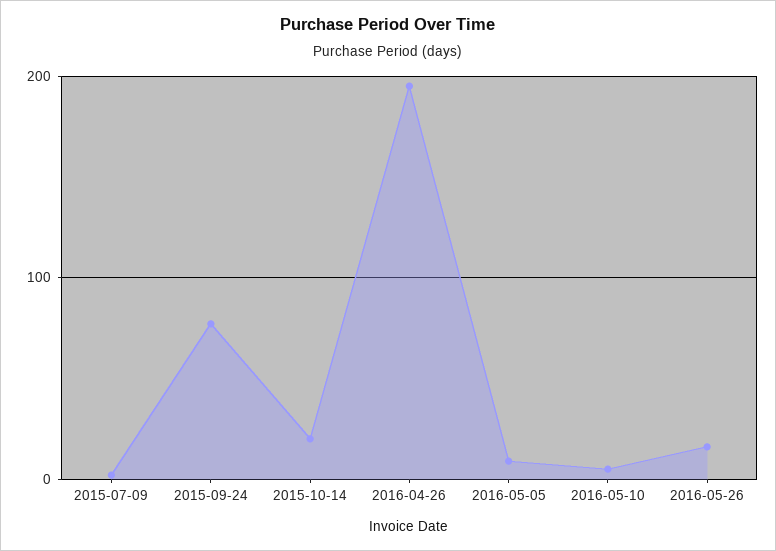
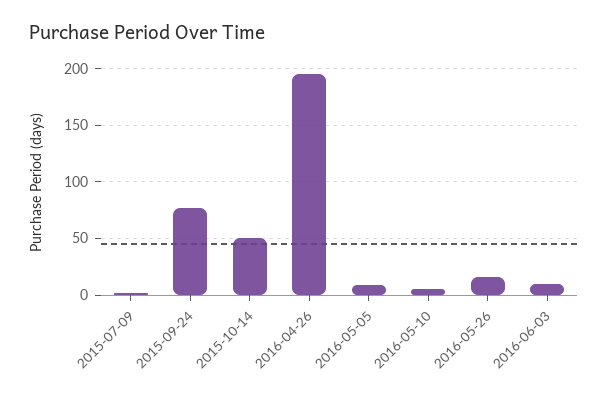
2015-10-14: 20 -> 50
2016-06-03: none -> 10

